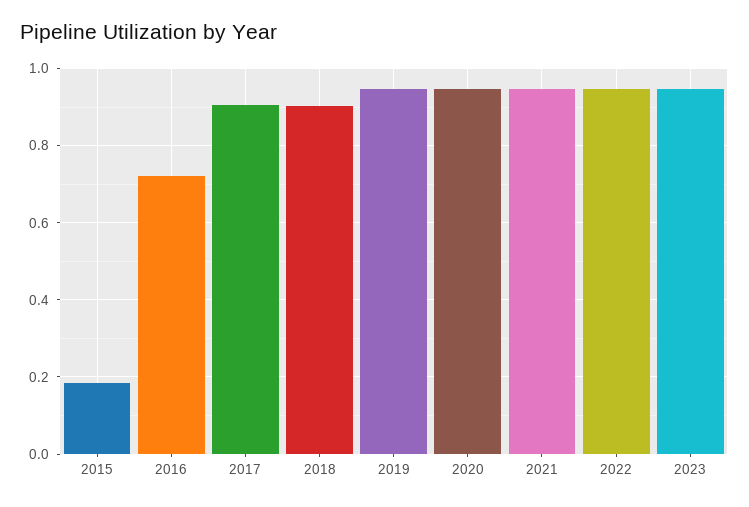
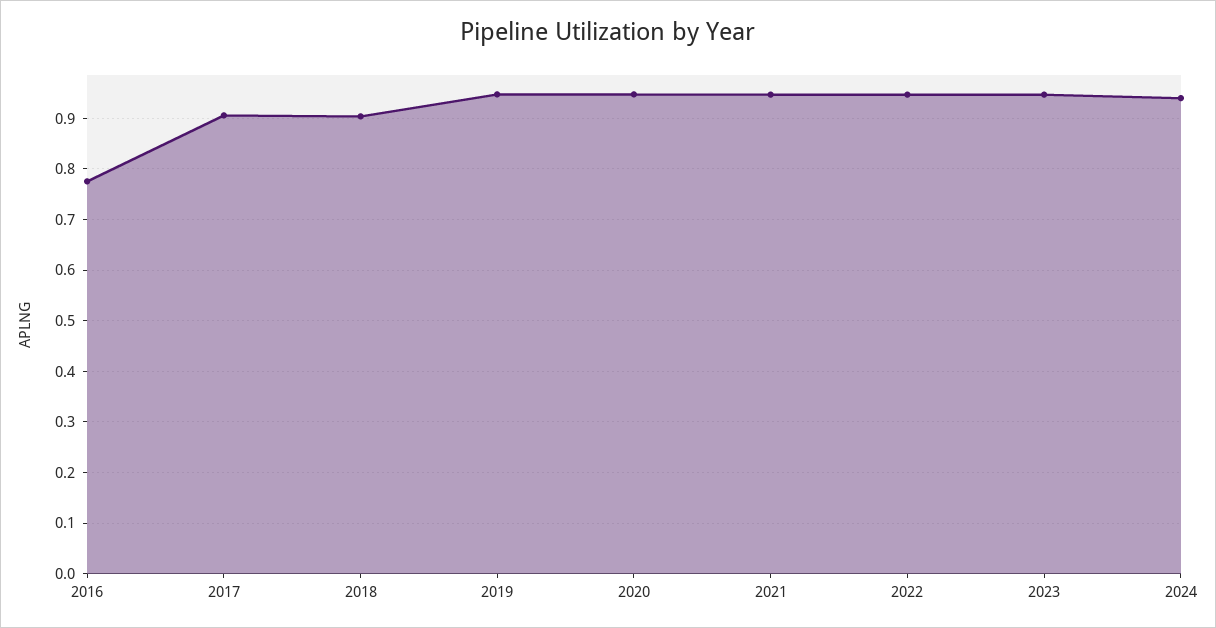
2015: 0.18 -> none
2016: 0.72 -> 0.78
2024: none -> 0.94

